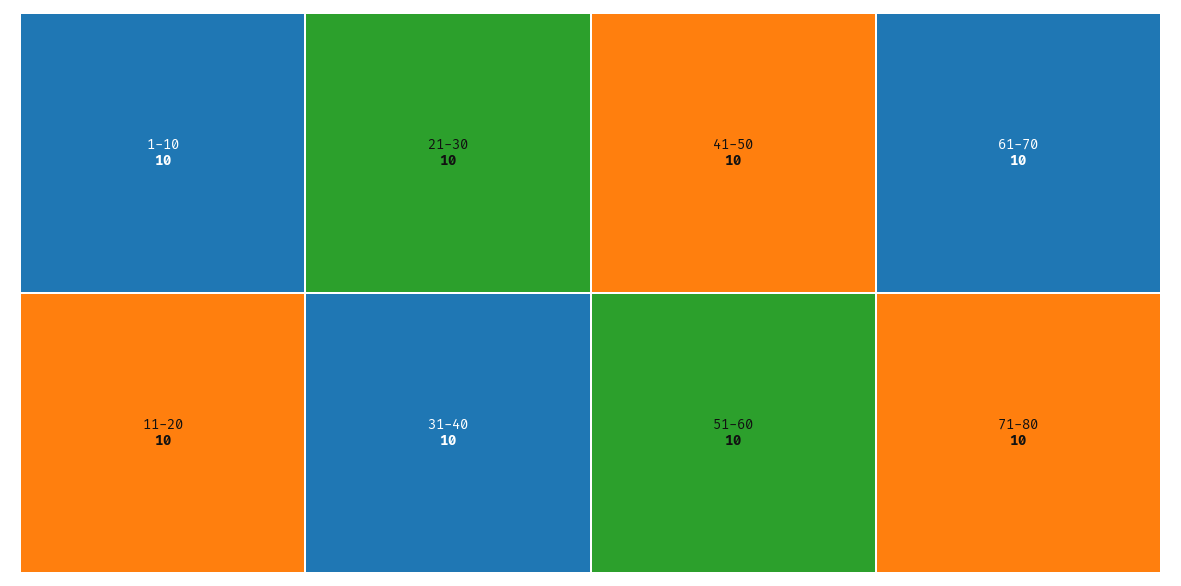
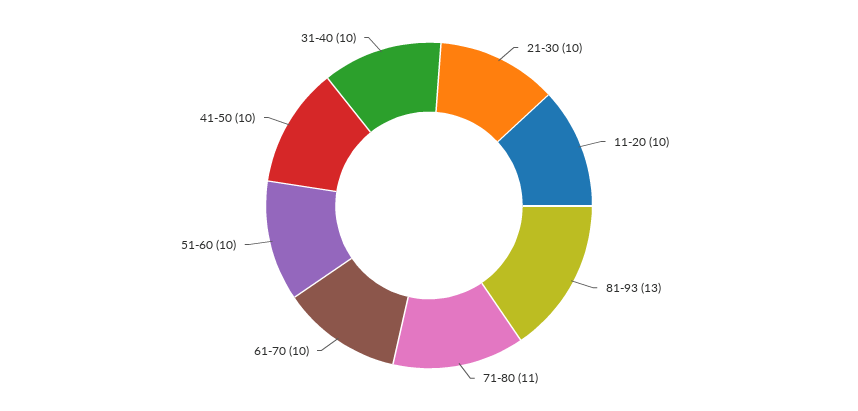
1-10: 10 -> none
71-80: 10 -> 11
81-93: none -> 13

